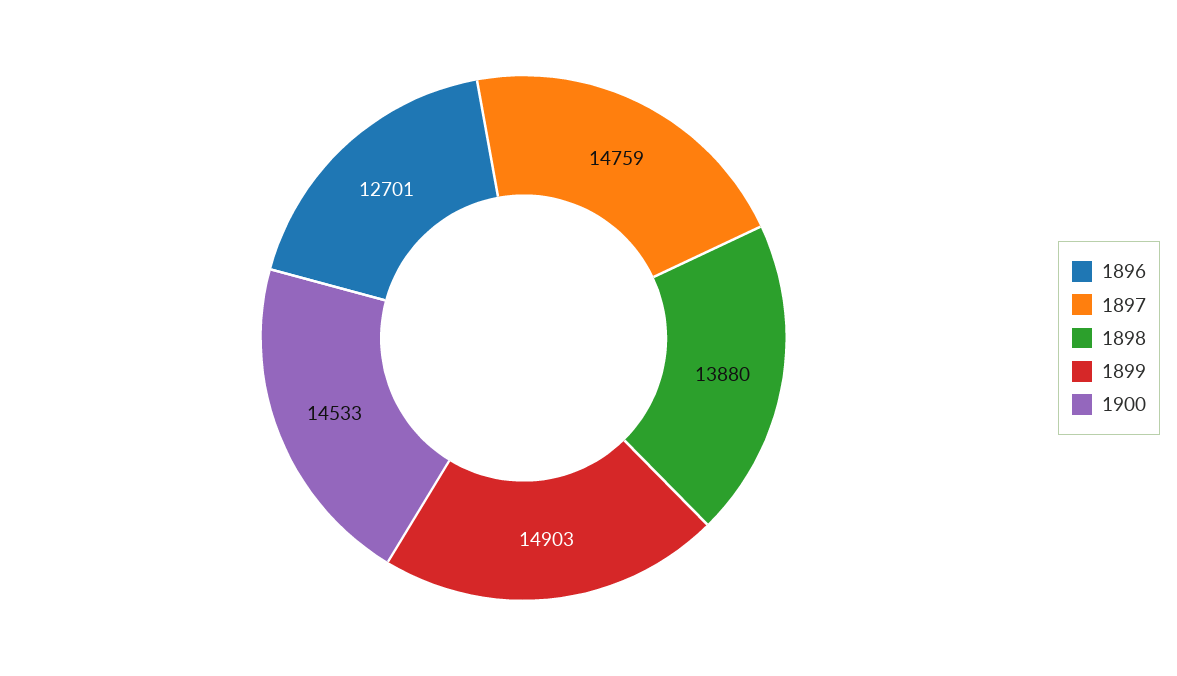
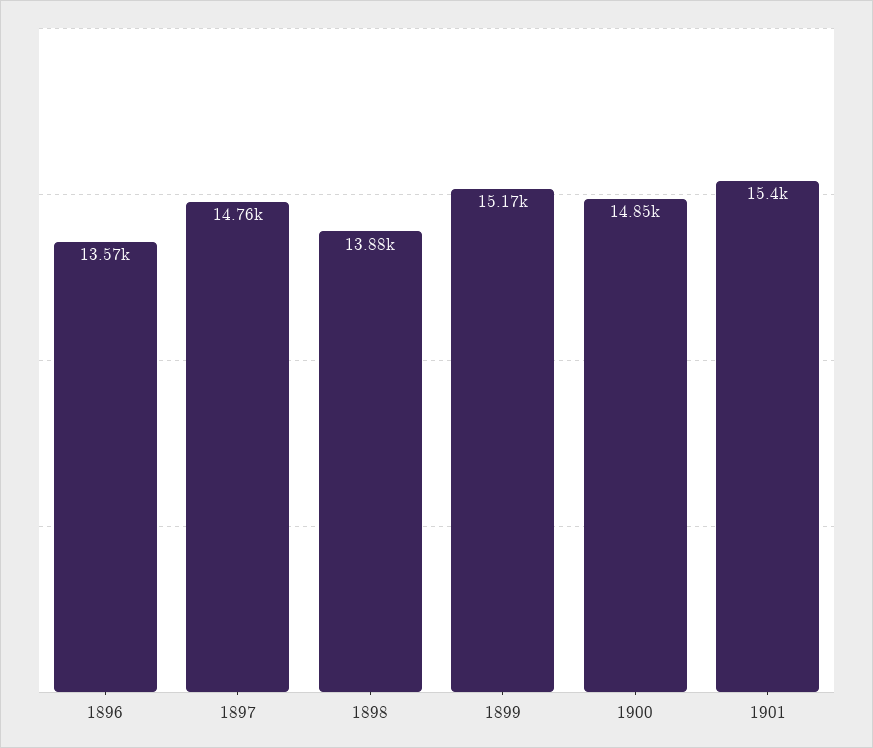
1896: 12701 -> 13570
1899: 14903 -> 15170
1900: 14533 -> 14850
1901: none -> 15400

